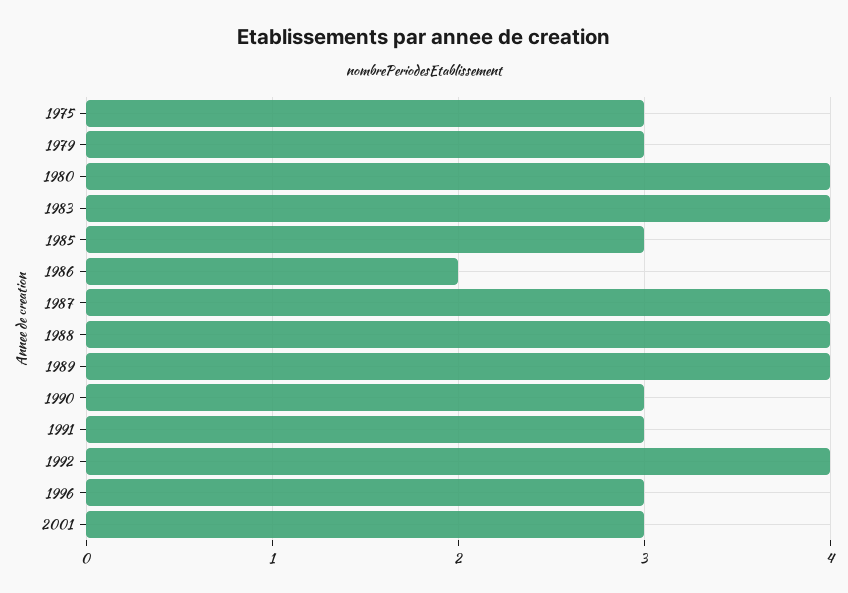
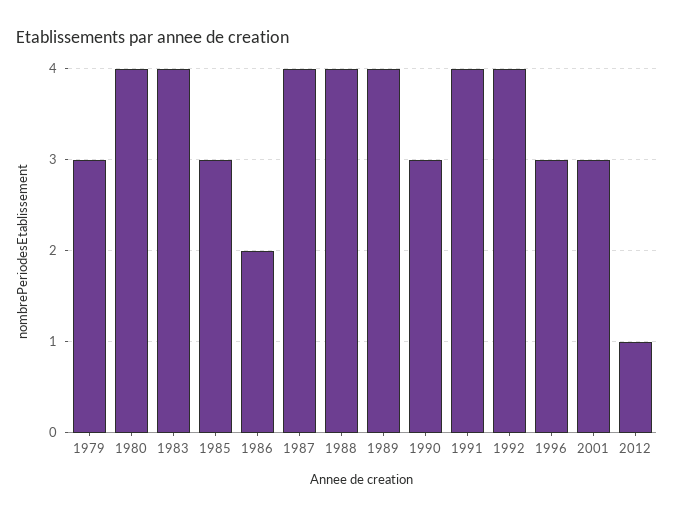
1975: 3 -> none
1991: 3 -> 4
2012: none -> 1

